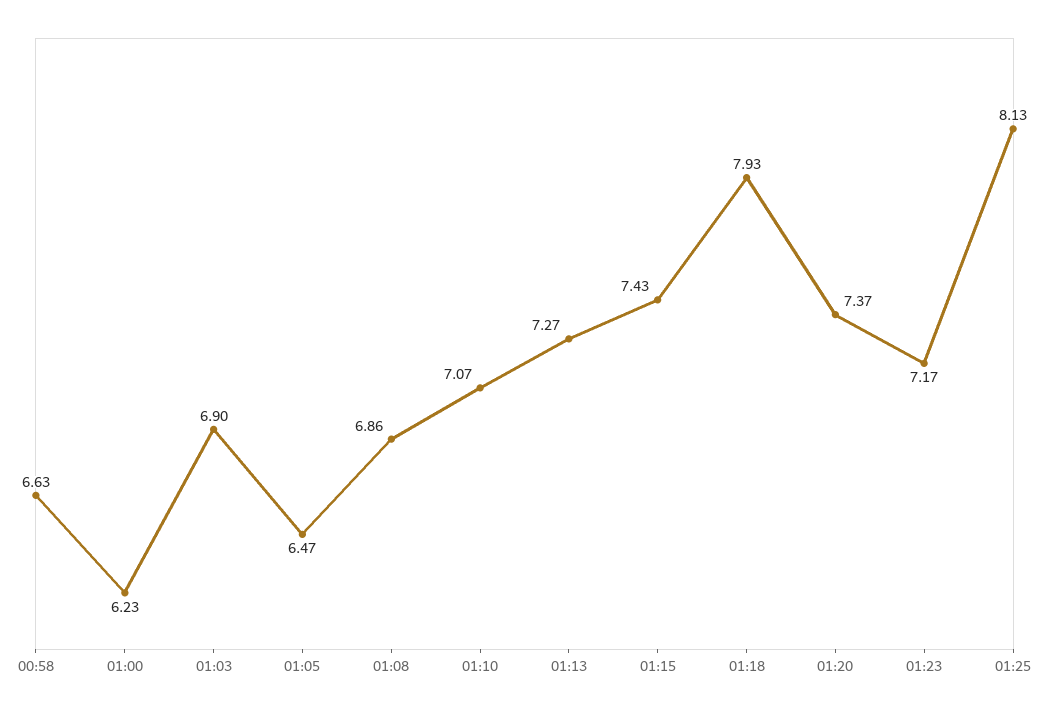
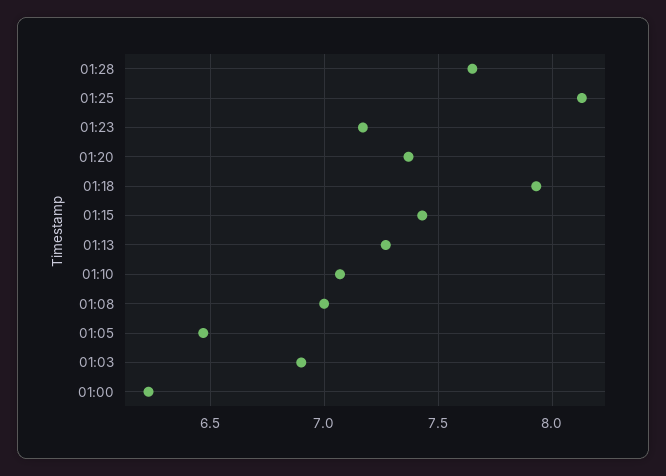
00:58: 6.63 -> none
01:08: 6.86 -> 7
01:28: none -> 7.65

